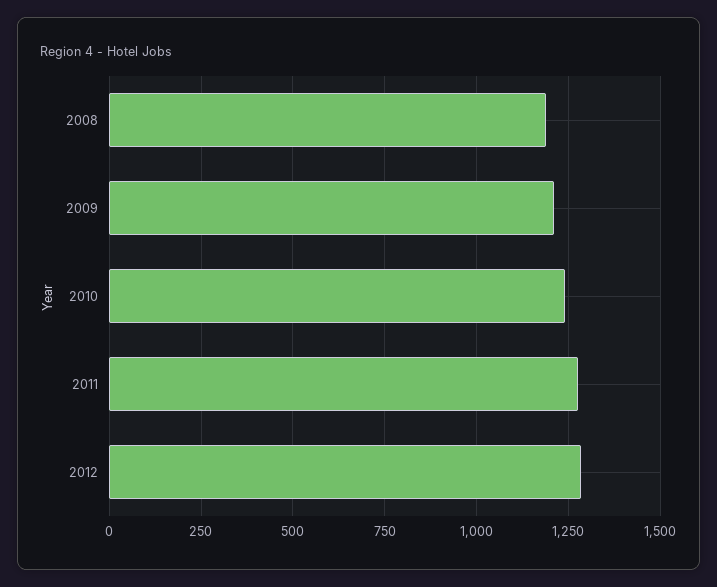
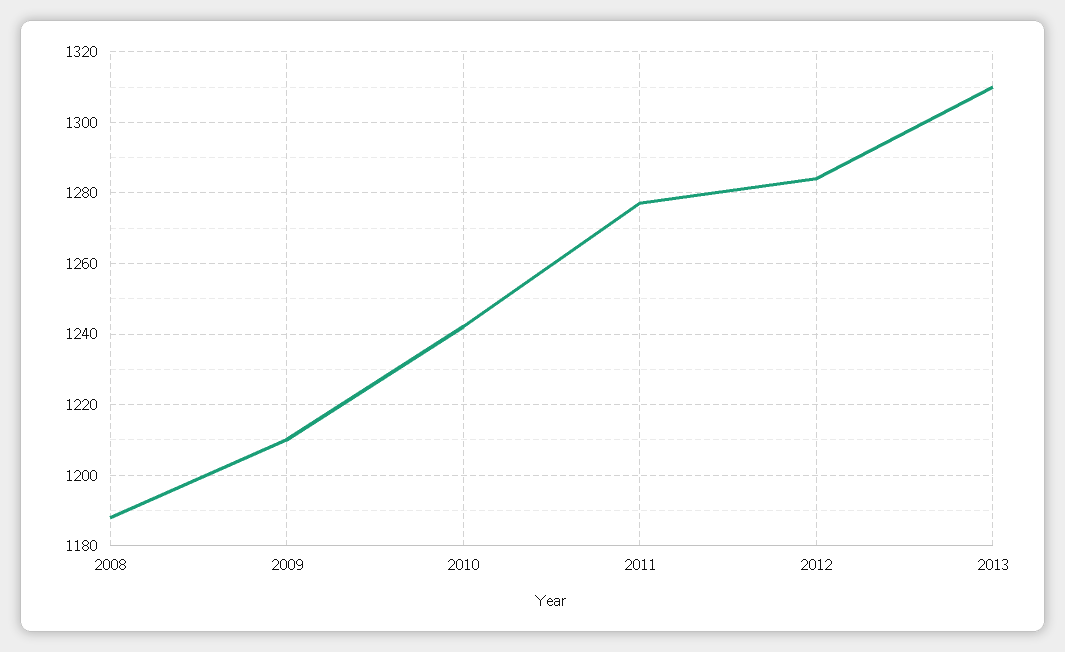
2013: none -> 1310

